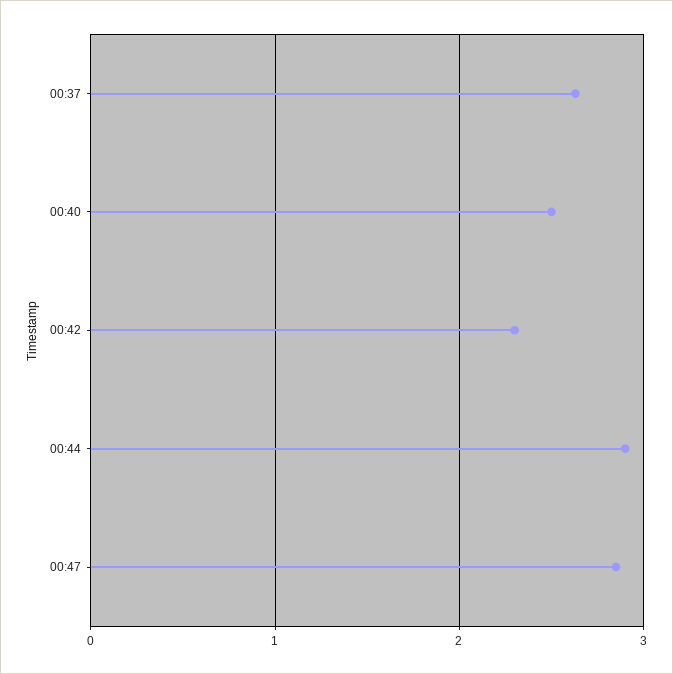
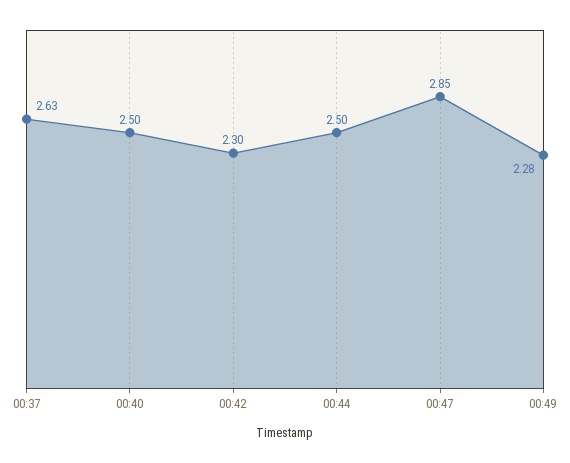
00:44: 2.9 -> 2.5
00:49: none -> 2.28

